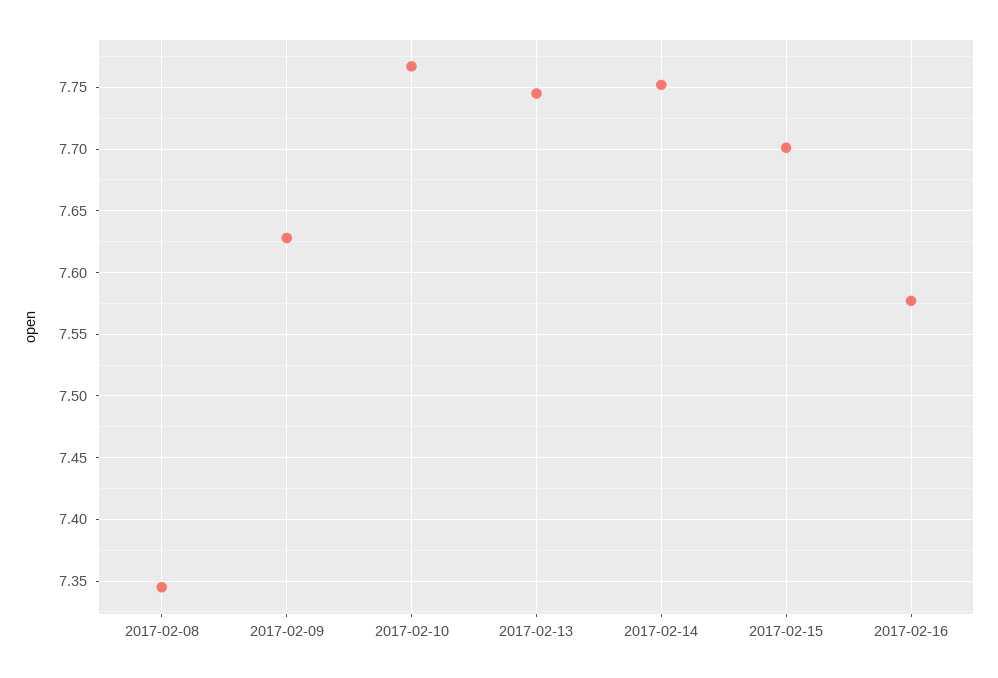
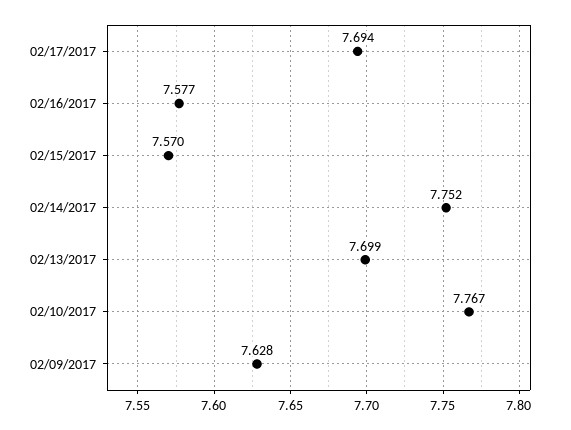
2017-02-08: 7.345 -> none
2017-02-13: 7.745 -> 7.699
2017-02-15: 7.7 -> 7.57
02/17/2017: none -> 7.694

